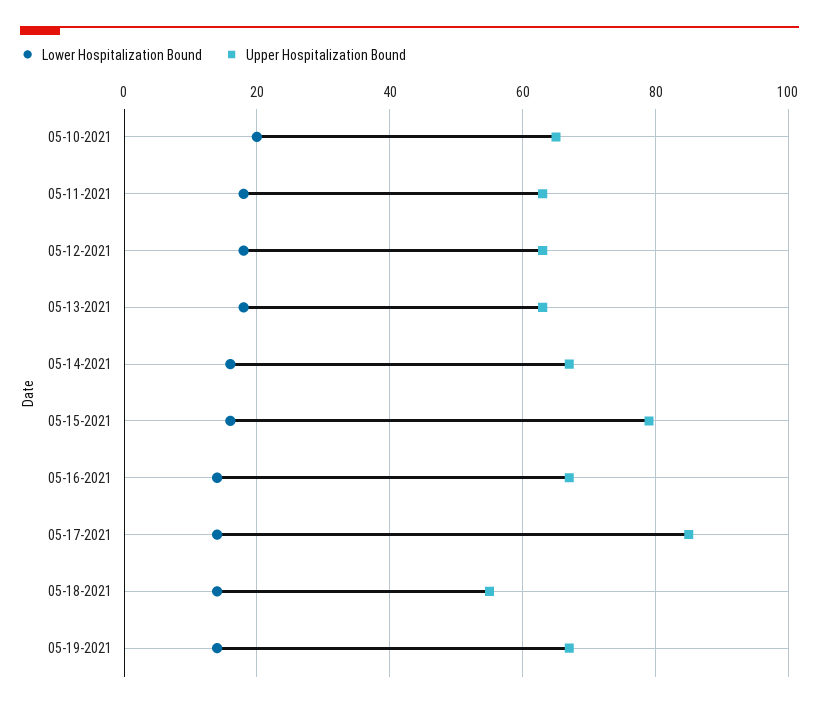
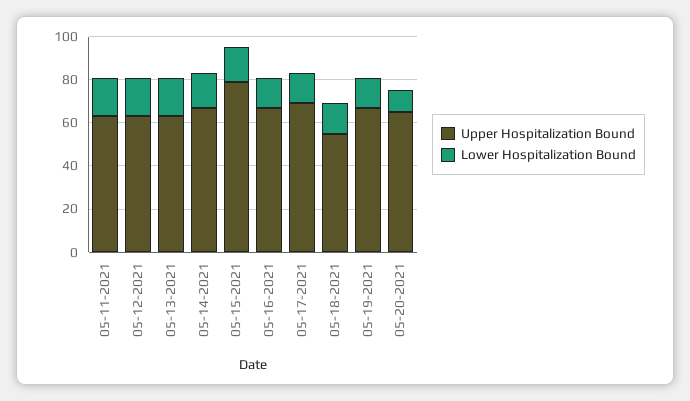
Lower Hospitalization Bound, 05-10-2021: 20 -> none
Upper Hospitalization Bound, 05-10-2021: 65 -> none
Upper Hospitalization Bound, 05-17-2021: 85 -> 70
Upper Hospitalization Bound, 05-20-2021: none -> 65
Lower Hospitalization Bound, 05-20-2021: none -> 10

